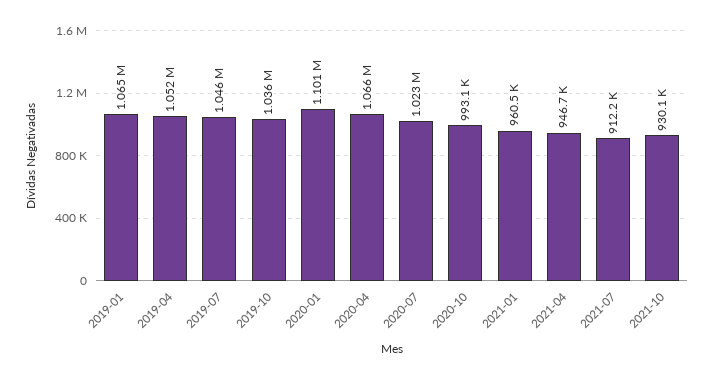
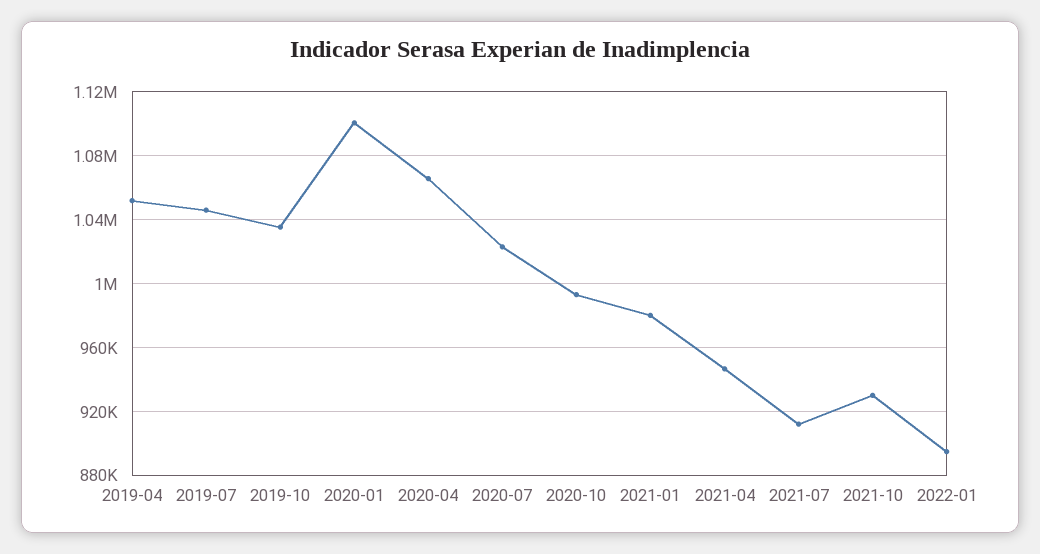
2019-01: 1065000 -> none
2021-01: 960500 -> 980000
2022-01: none -> 895000

